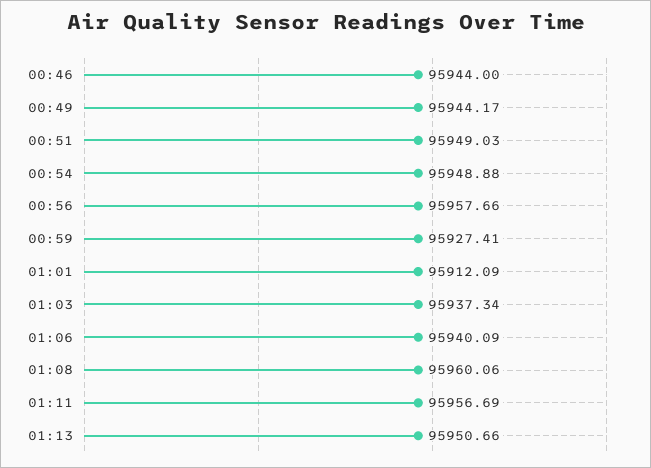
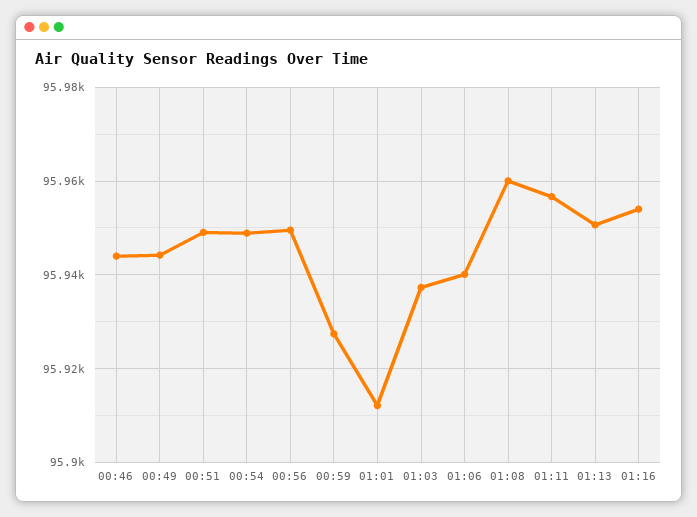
00:56: 95957.66 -> 95950
01:16: none -> 95954

